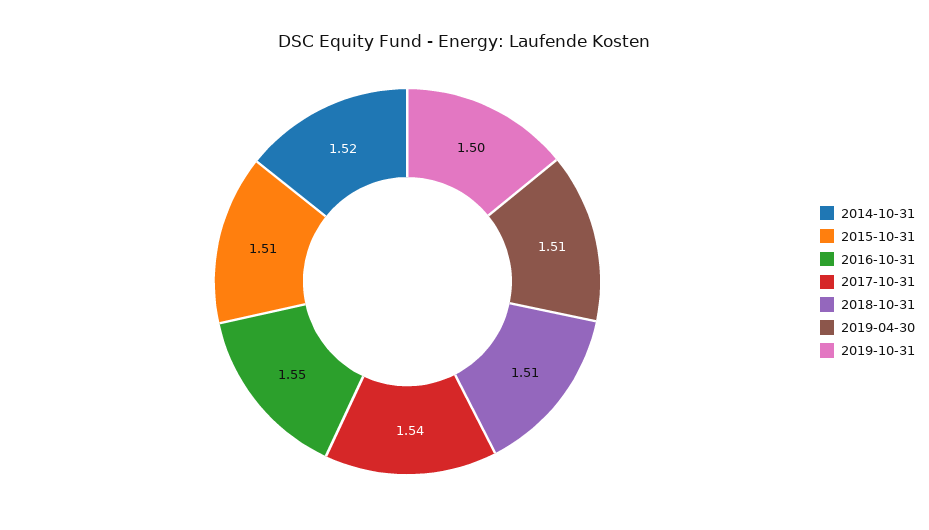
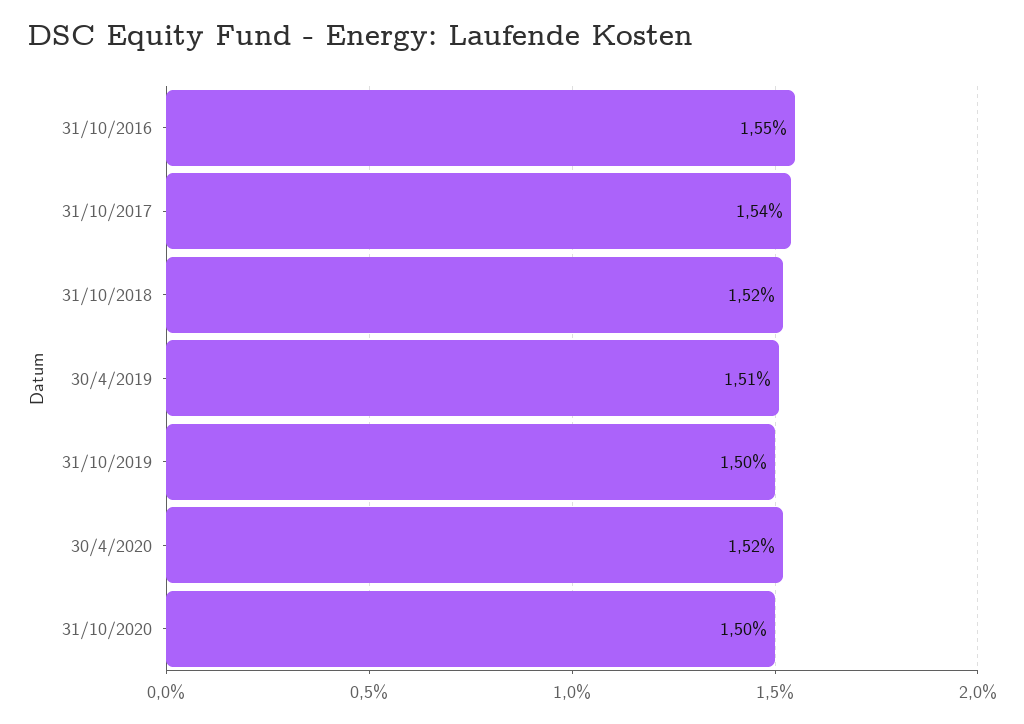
2014-10-31: 1.52 -> none
2015-10-31: 1.51 -> none
2018-10-31: 1.51 -> 1.52
30/4/2020: none -> 1.52
31/10/2020: none -> 1.5

